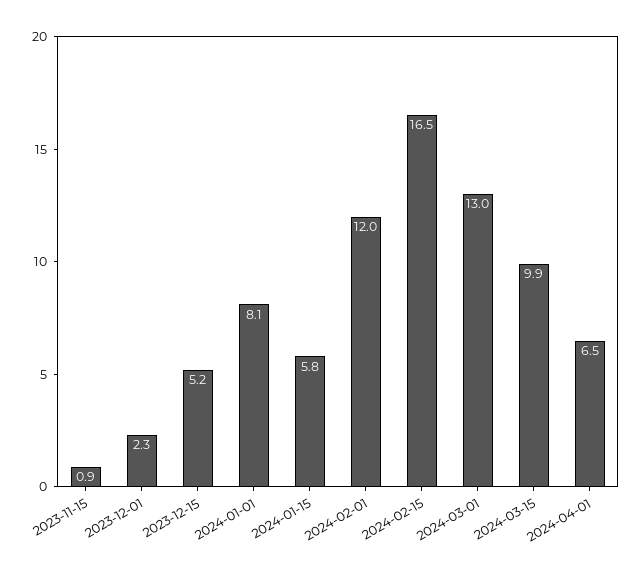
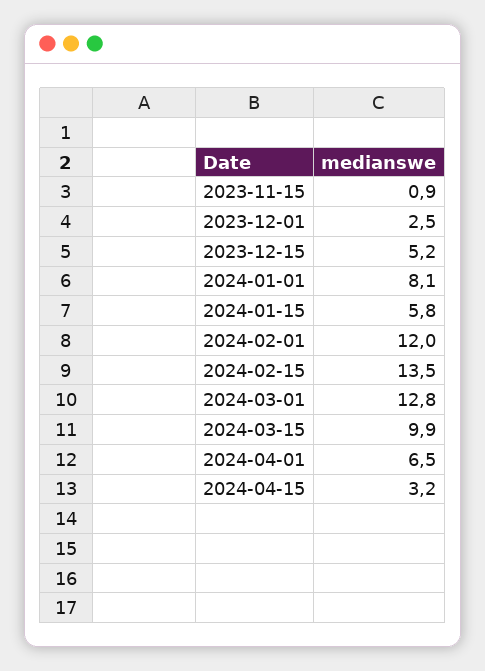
2023-12-01: 2.3 -> 2.5
2024-02-15: 16.5 -> 13.5
2024-03-01: 13 -> 12.8
2024-04-15: none -> 3.2

